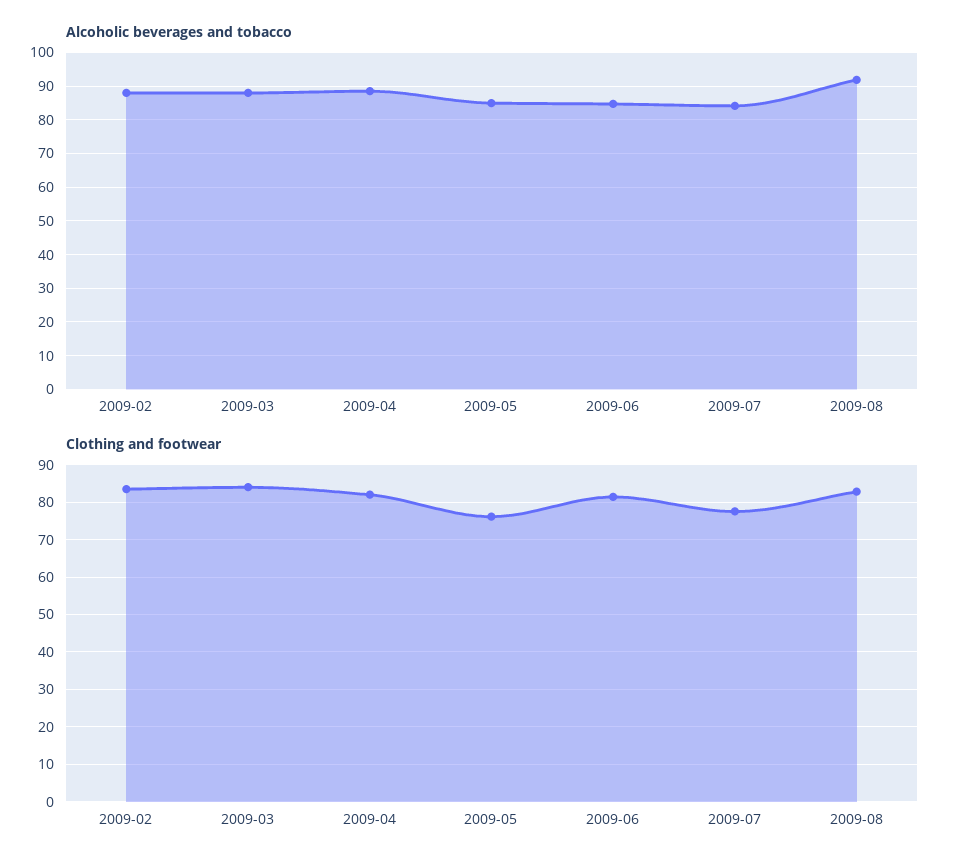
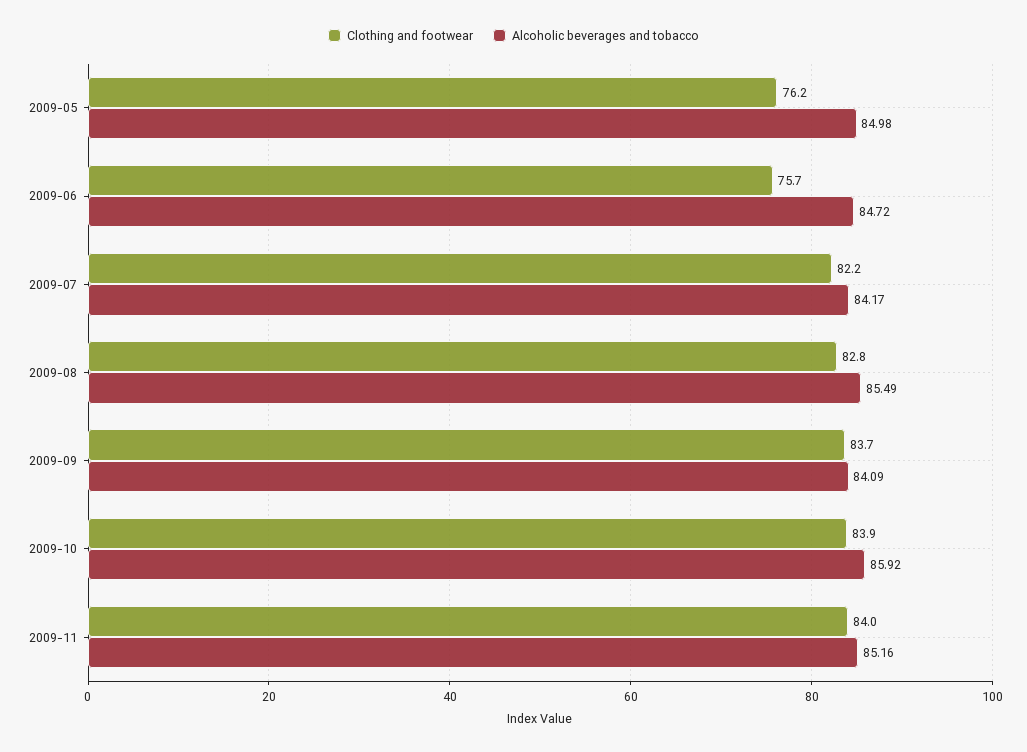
Alcoholic beverages and tobacco, 2009-02: 88 -> none
Alcoholic beverages and tobacco, 2009-03: 88 -> none
Alcoholic beverages and tobacco, 2009-04: 88 -> none
Alcoholic beverages and tobacco, 2009-08: 92 -> 85.49
Clothing and footwear, 2009-02: 84 -> none
Clothing and footwear, 2009-03: 84 -> none
Clothing and footwear, 2009-04: 82 -> none
Clothing and footwear, 2009-06: 82 -> 75.7
Clothing and footwear, 2009-07: 78 -> 82.2
Clothing and footwear, 2009-09: none -> 83.7
Alcoholic beverages and tobacco, 2009-09: none -> 84.09
Clothing and footwear, 2009-10: none -> 83.9
Alcoholic beverages and tobacco, 2009-10: none -> 85.92
Clothing and footwear, 2009-11: none -> 84
Alcoholic beverages and tobacco, 2009-11: none -> 85.16

